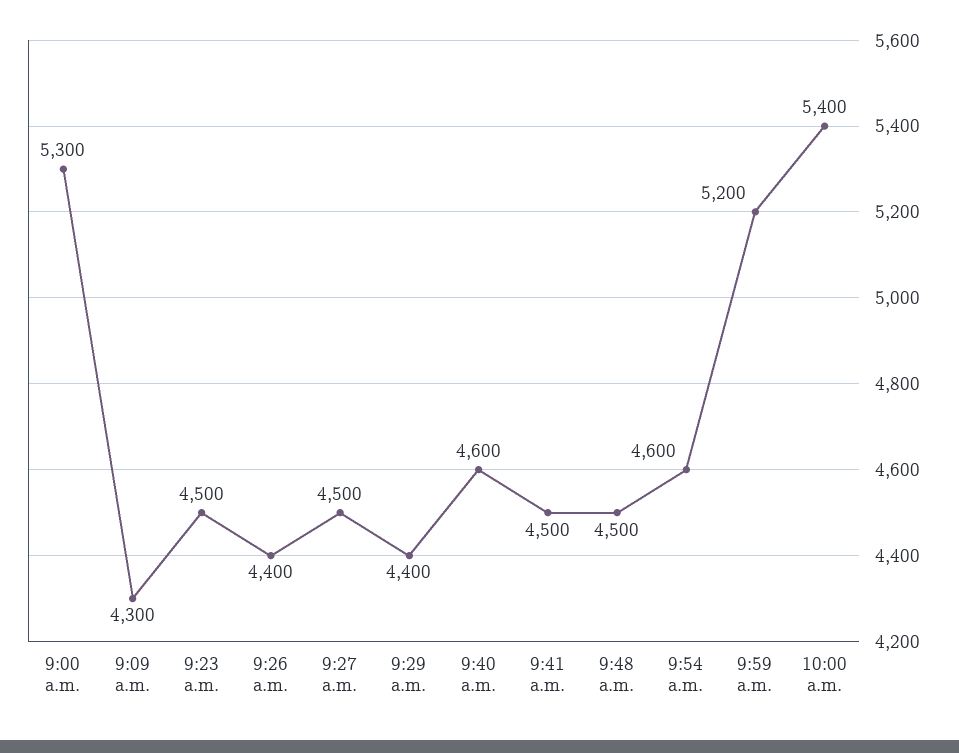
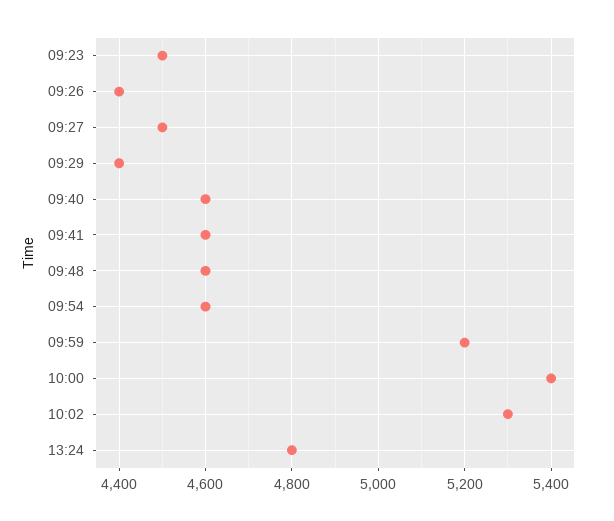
9:00 a.m.: 5300 -> none
9:09 a.m.: 4300 -> none
9:41 a.m.: 4500 -> 4600
9:48 a.m.: 4500 -> 4600
10:02: none -> 5300
13:24: none -> 4800

